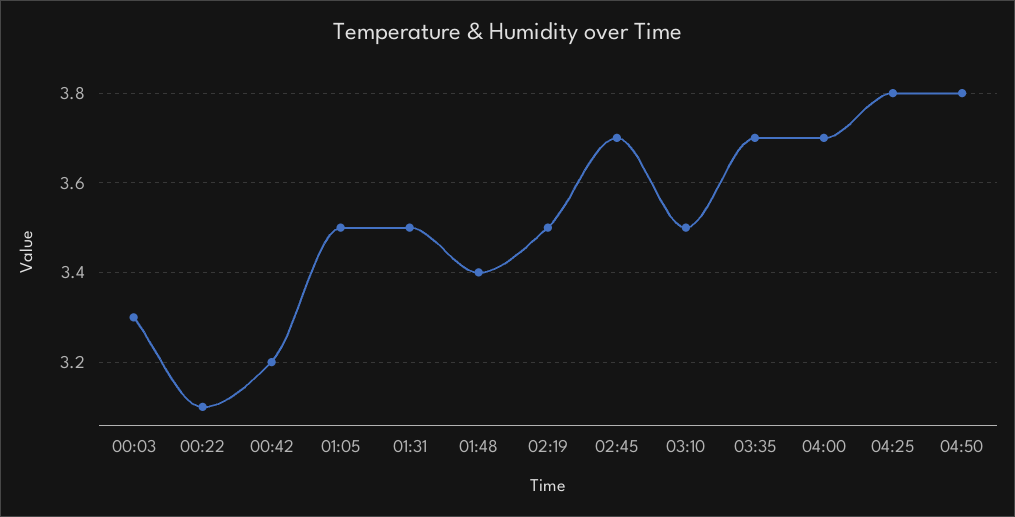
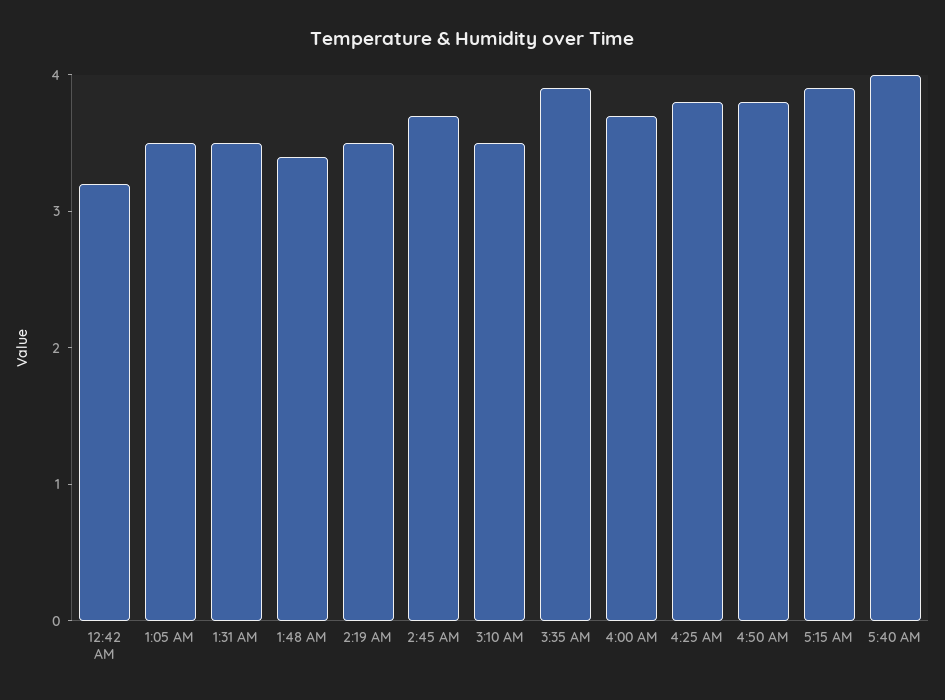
00:03: 3.3 -> none
00:22: 3.1 -> none
03:35: 3.7 -> 3.9
5:15 AM: none -> 3.9
5:40 AM: none -> 4

